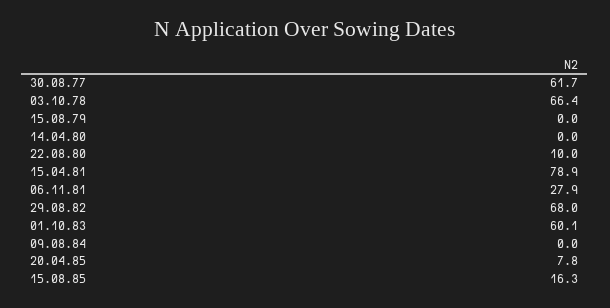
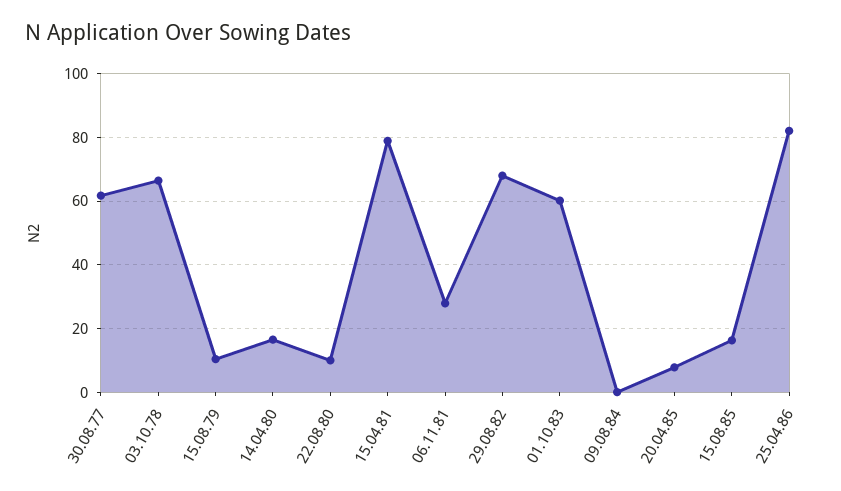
15.08.79: 0 -> 10
14.04.80: 0 -> 16
25.04.86: none -> 82

